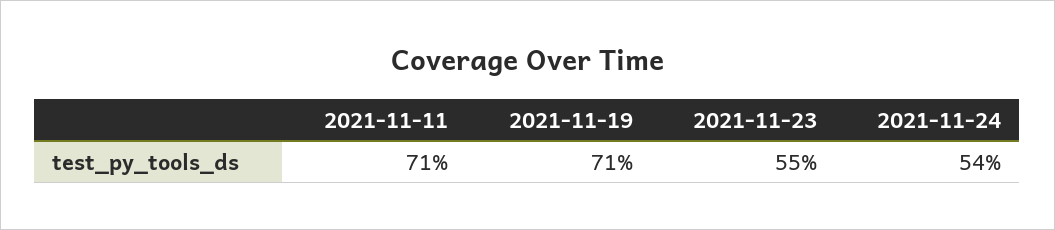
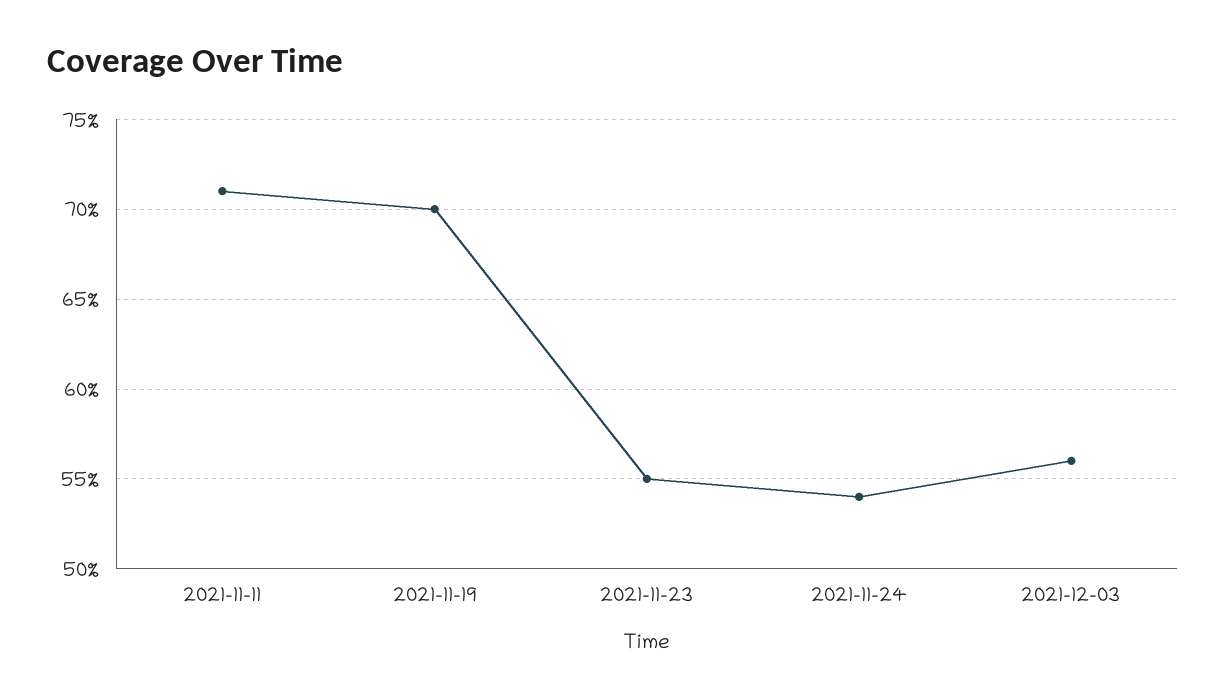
2021-11-19: 71 -> 70
2021-12-03: none -> 56

